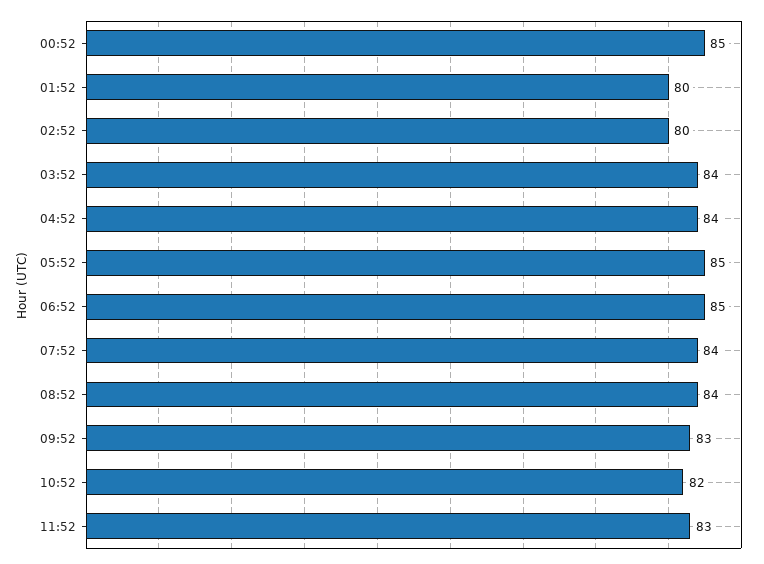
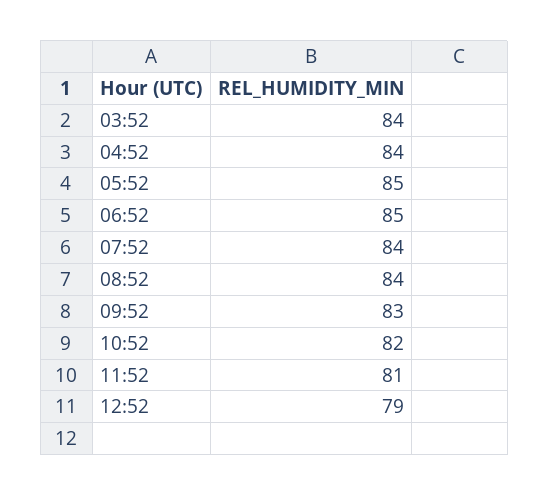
00:52: 85 -> none
01:52: 80 -> none
02:52: 80 -> none
11:52: 83 -> 81
12:52: none -> 79

